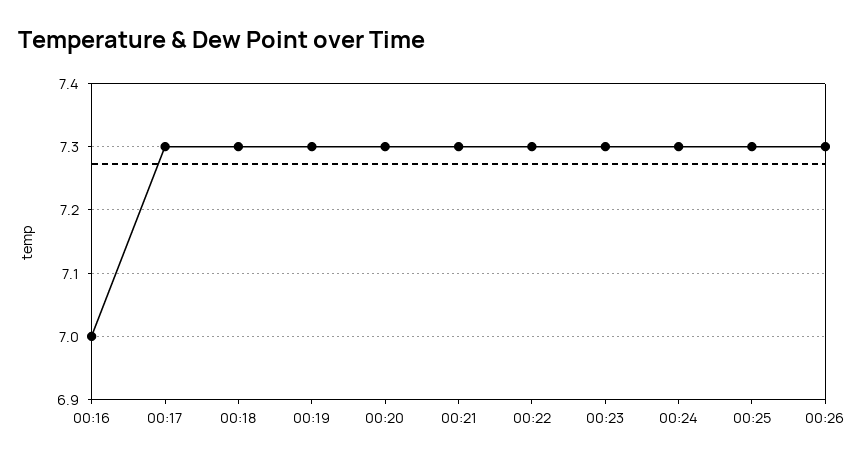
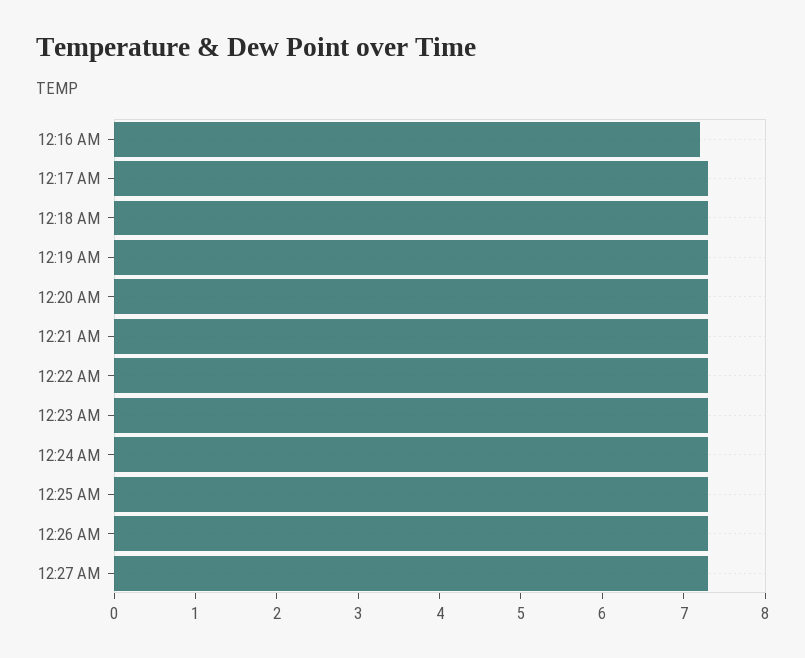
00:16: 7 -> 7.2
12:27 AM: none -> 7.3

